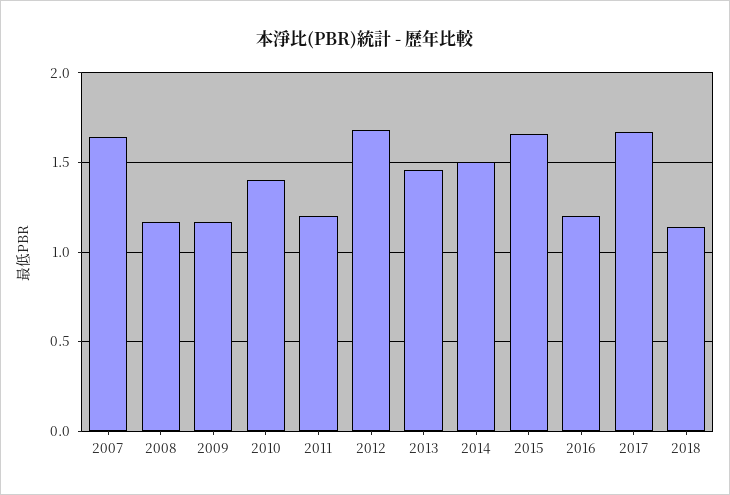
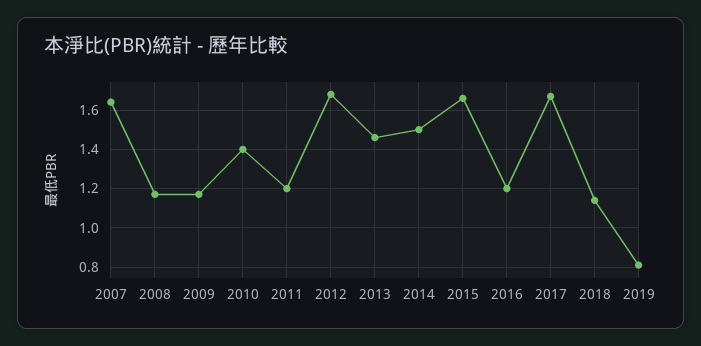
2019: none -> 0.8

